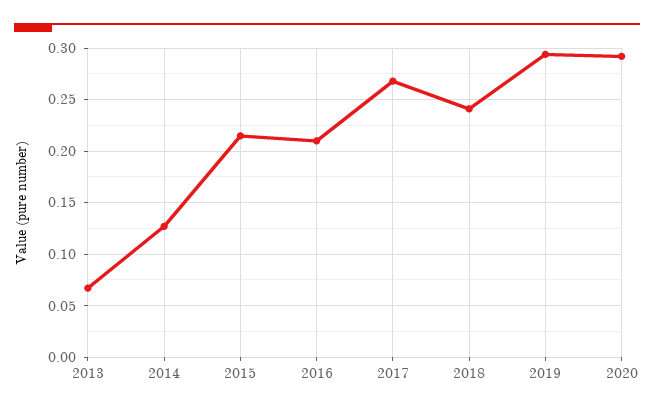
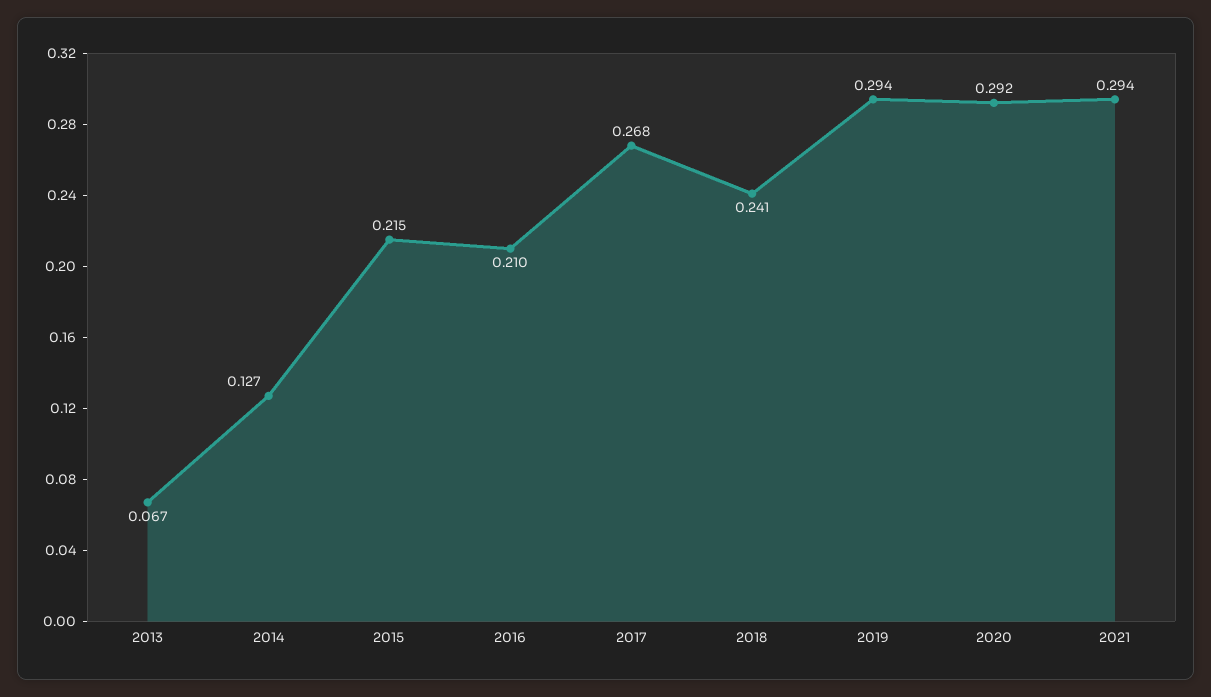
2021: none -> 0.294

